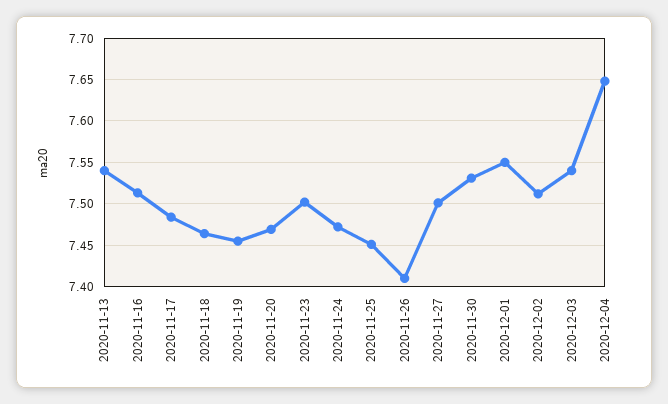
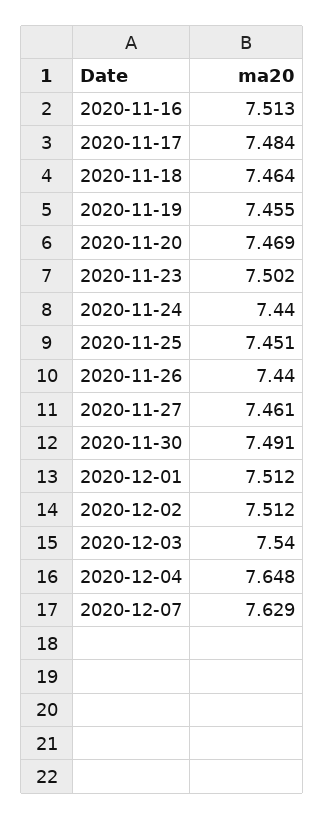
2020-11-13: 7.54 -> none
2020-11-24: 7.47 -> 7.44
2020-11-26: 7.41 -> 7.44
2020-11-27: 7.5 -> 7.461
2020-11-30: 7.53 -> 7.491
2020-12-01: 7.55 -> 7.512
2020-12-07: none -> 7.629

